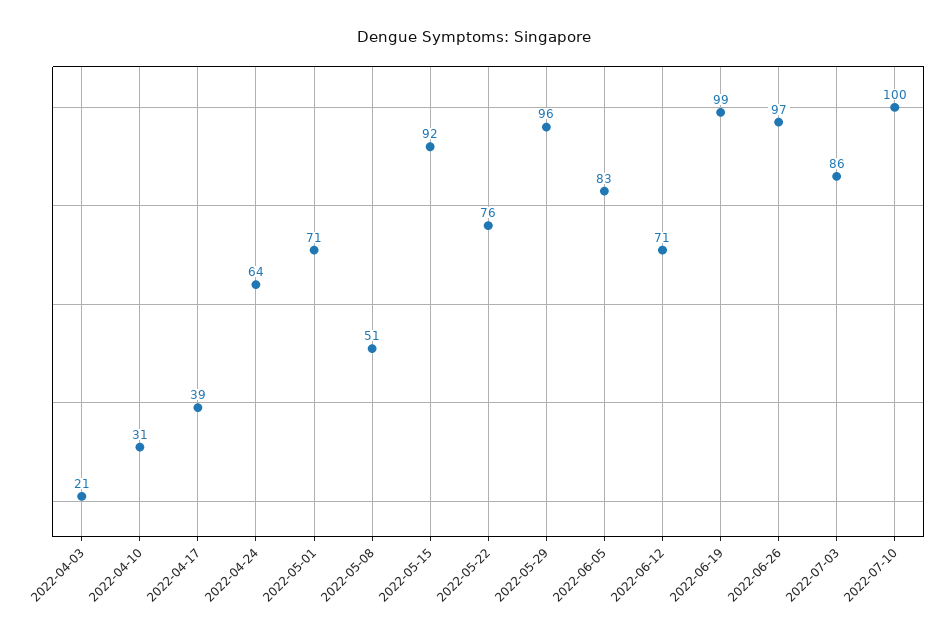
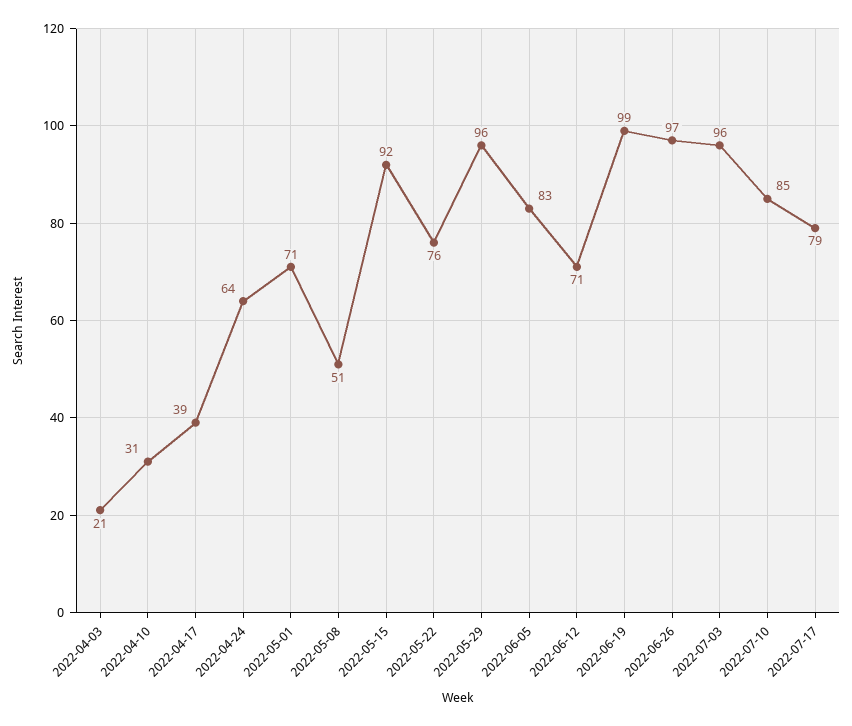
2022-07-03: 86 -> 96
2022-07-10: 100 -> 85
2022-07-17: none -> 79

